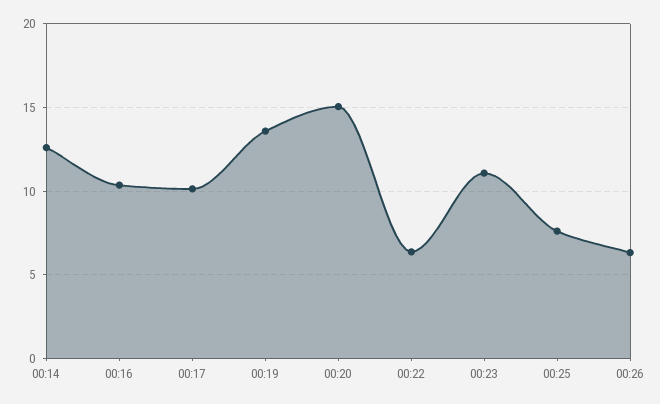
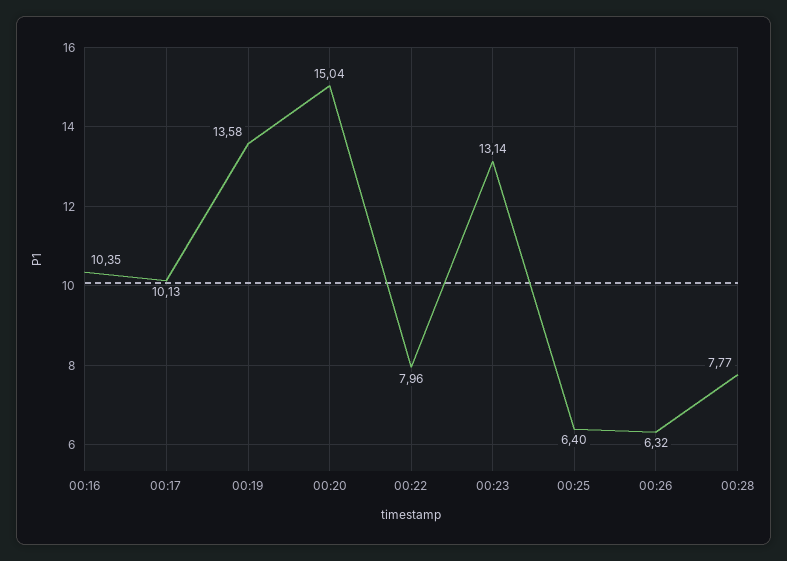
00:14: 12.5 -> none
00:22: 6.5 -> 7.96
00:23: 11 -> 13.14
00:25: 7.5 -> 6.4
00:28: none -> 7.77

